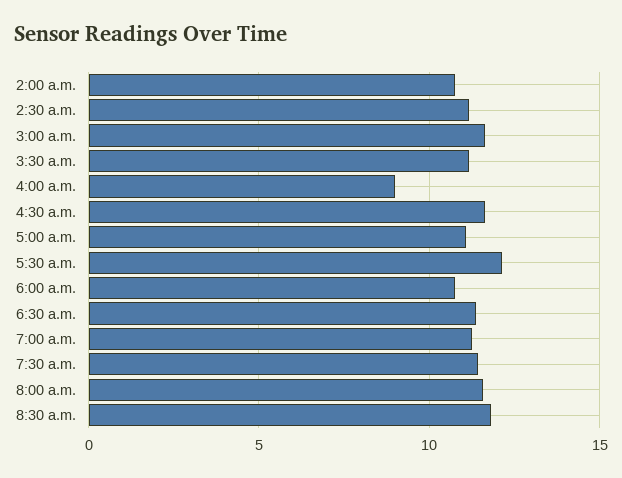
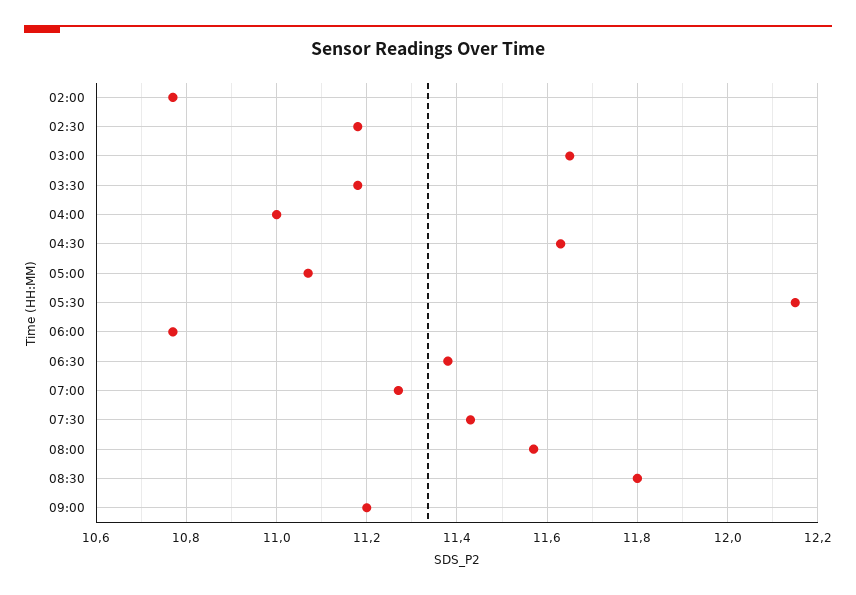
4:00 a.m.: 9 -> 11
09:00: none -> 11.2

